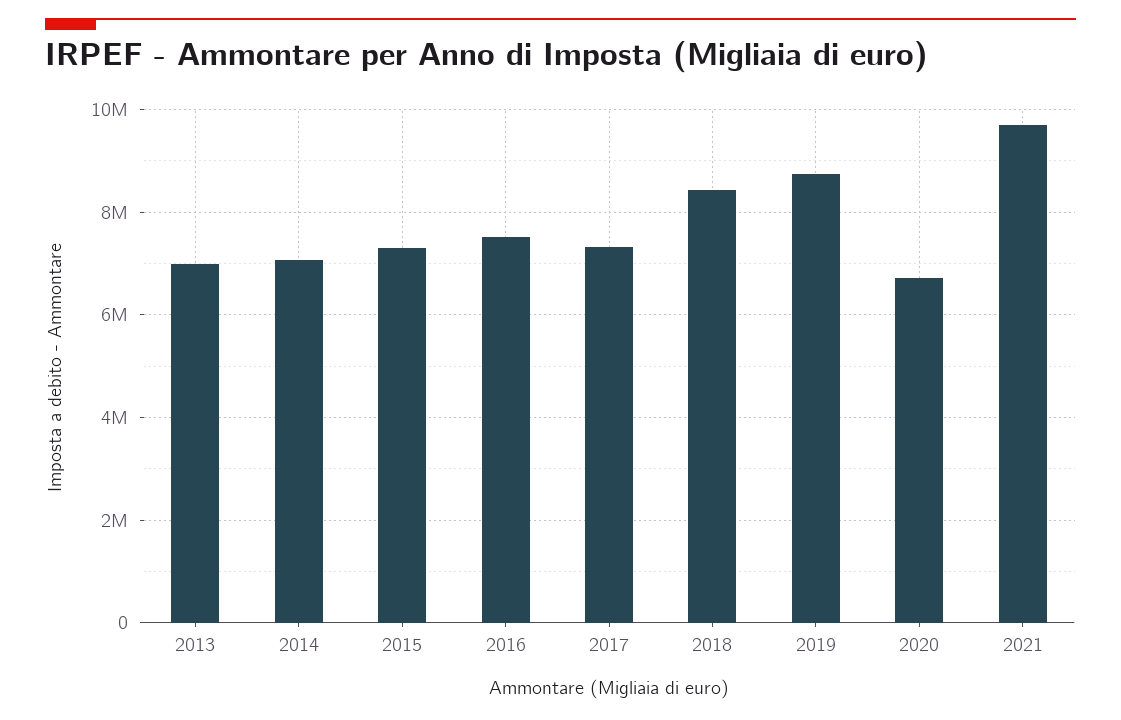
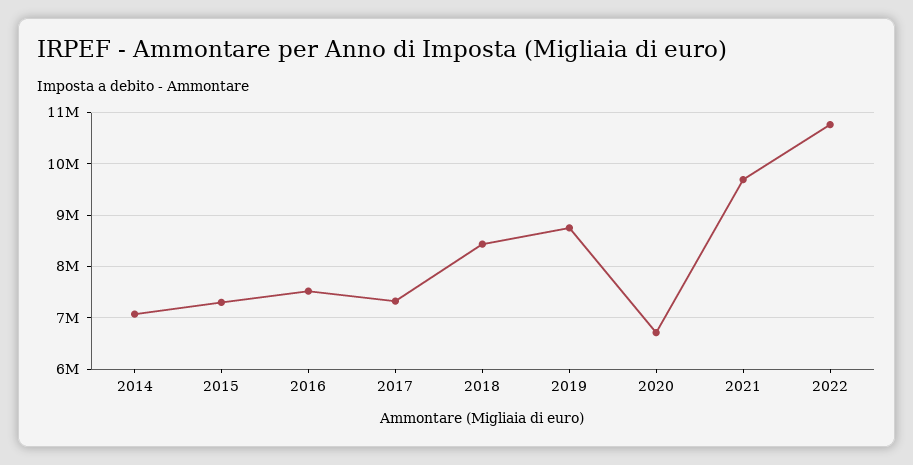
2013: 7000000 -> none
2022: none -> 10800000

